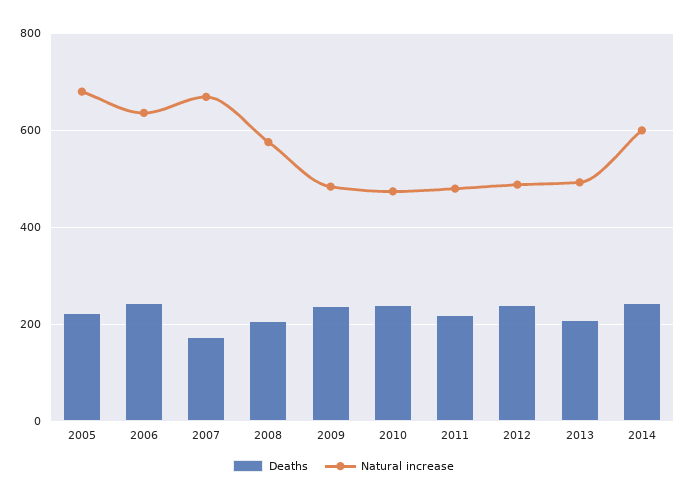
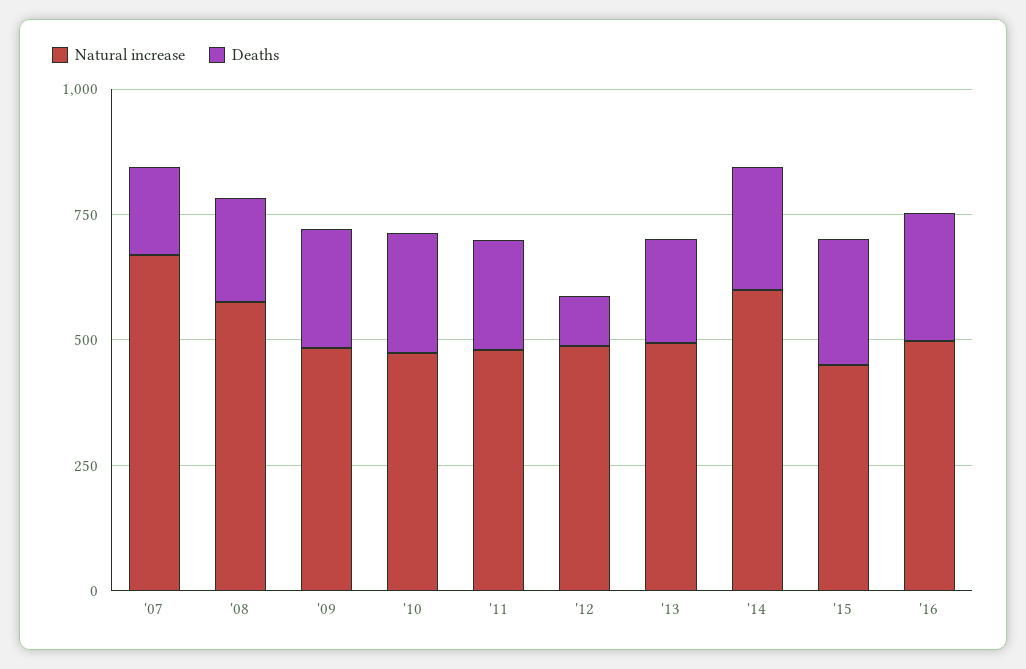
Deaths, 2005: 220 -> none
Natural increase, 2005: 680 -> none
Deaths, 2006: 240 -> none
Natural increase, 2006: 640 -> none
Deaths, 2012: 240 -> 100
Natural increase, '15: none -> 450
Deaths, '15: none -> 250
Natural increase, '16: none -> 500
Deaths, '16: none -> 250

